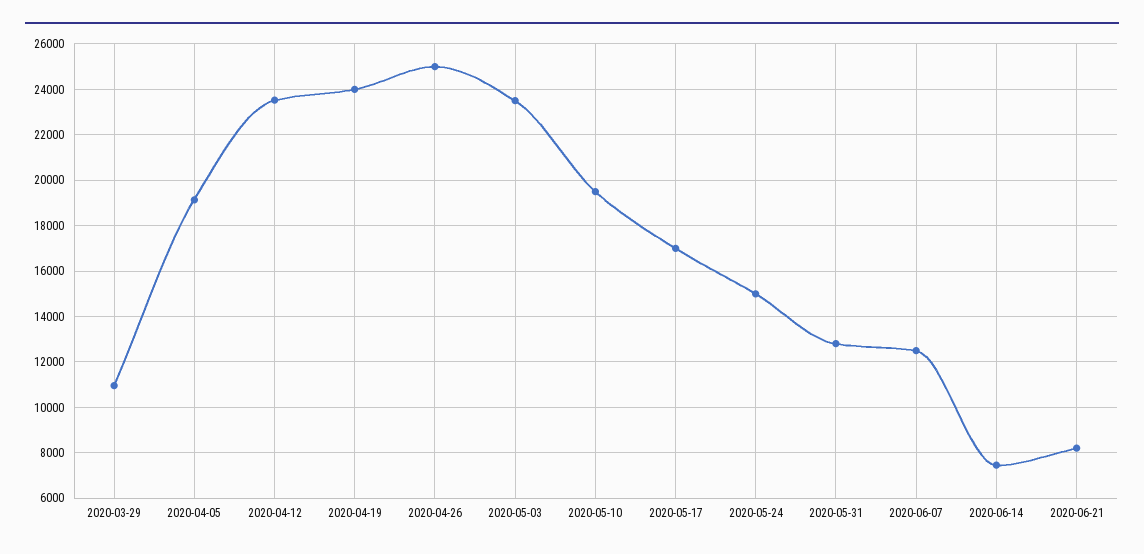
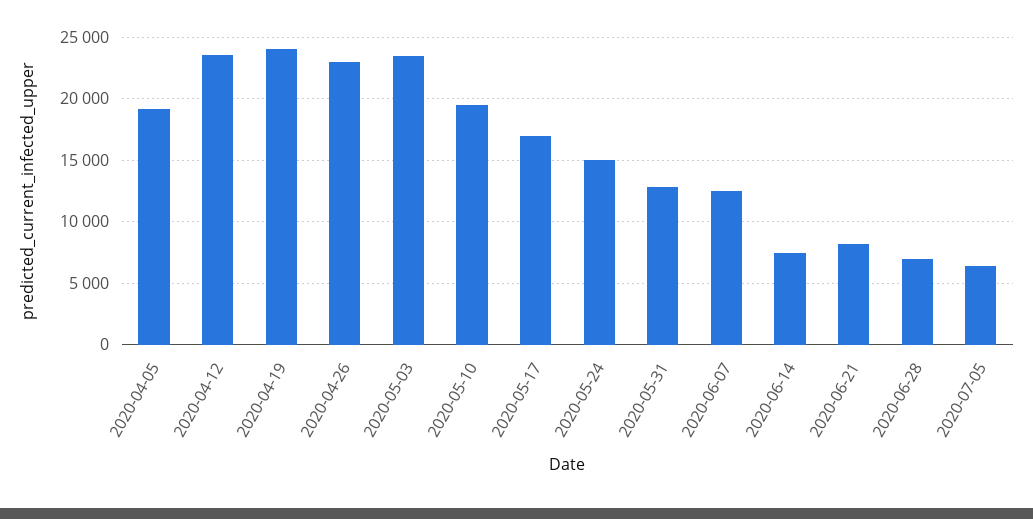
2020-03-29: 11000 -> none
2020-04-26: 25000 -> 23000
2020-06-28: none -> 7000
2020-07-05: none -> 6500

